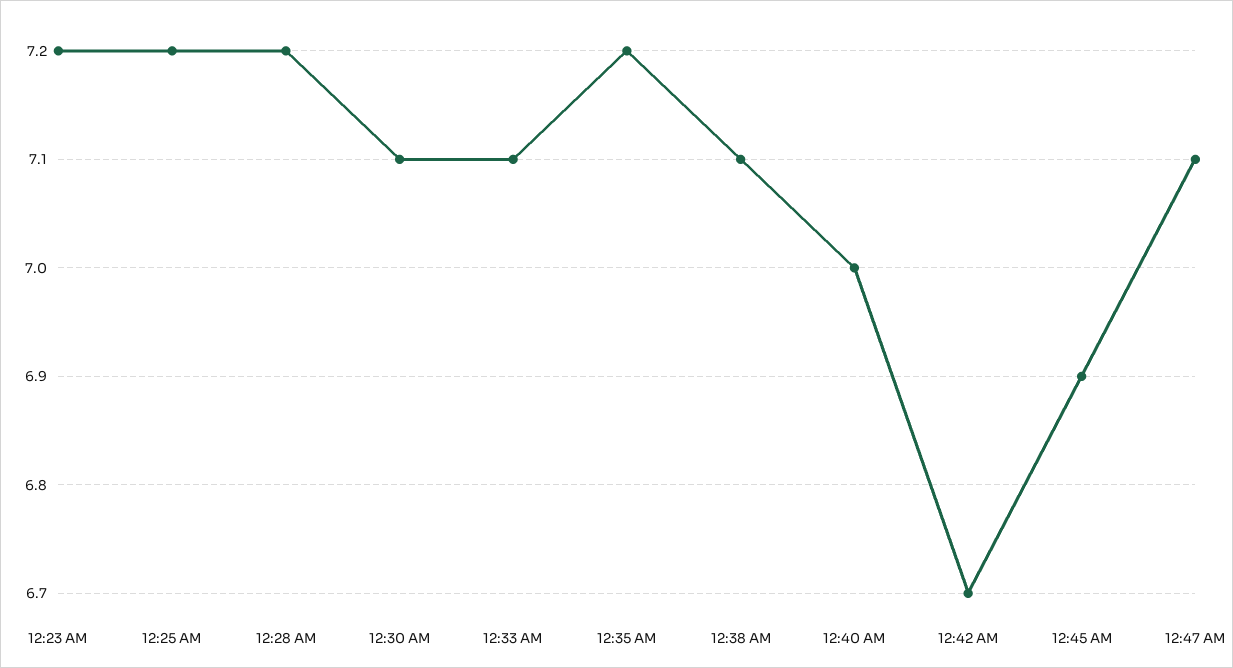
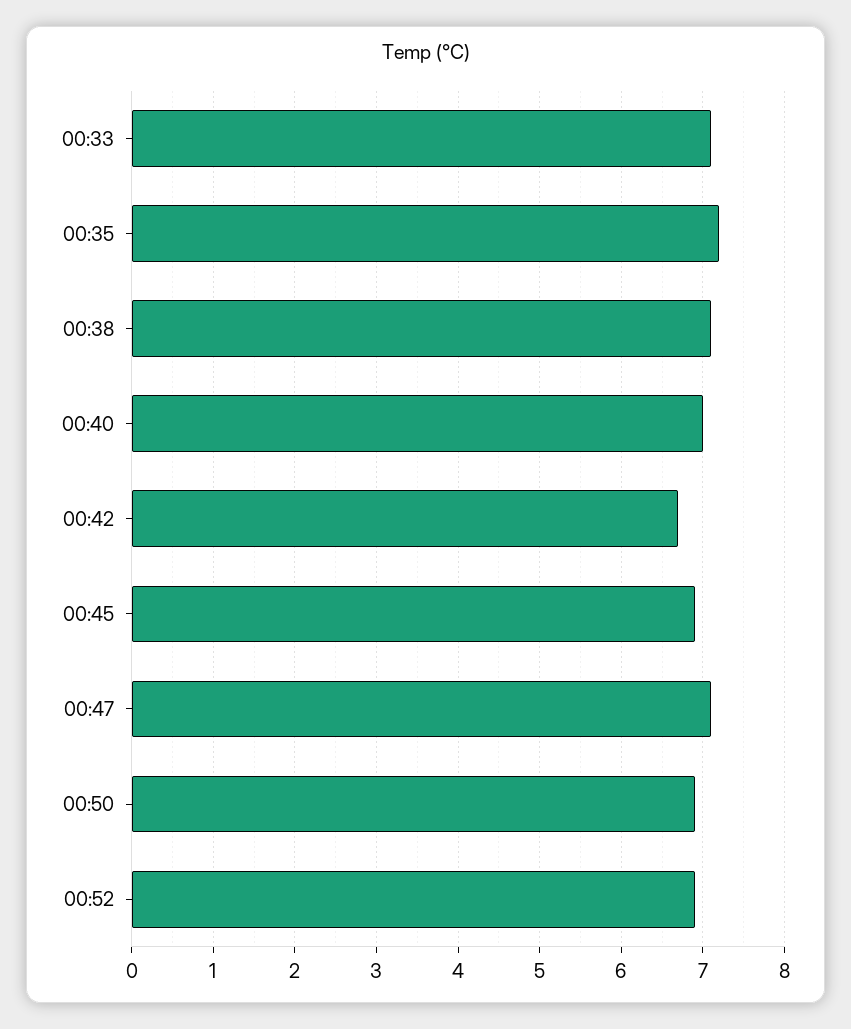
12:23 AM: 7.2 -> none
12:25 AM: 7.2 -> none
12:28 AM: 7.2 -> none
12:30 AM: 7.1 -> none
00:50: none -> 6.9
00:52: none -> 6.9

